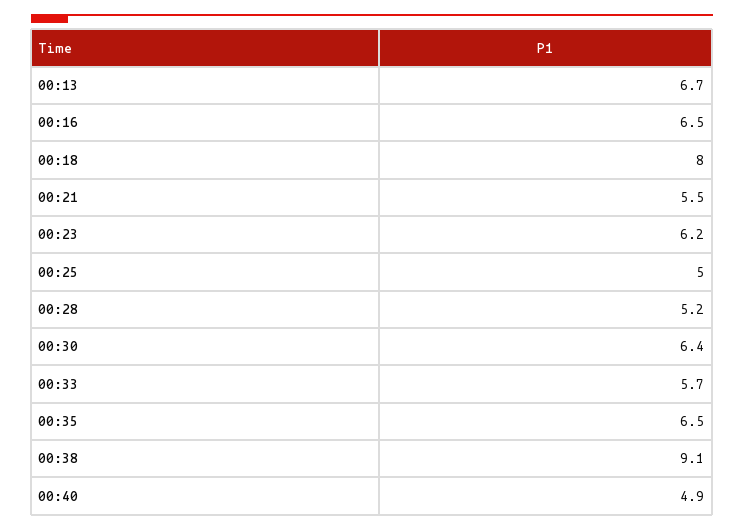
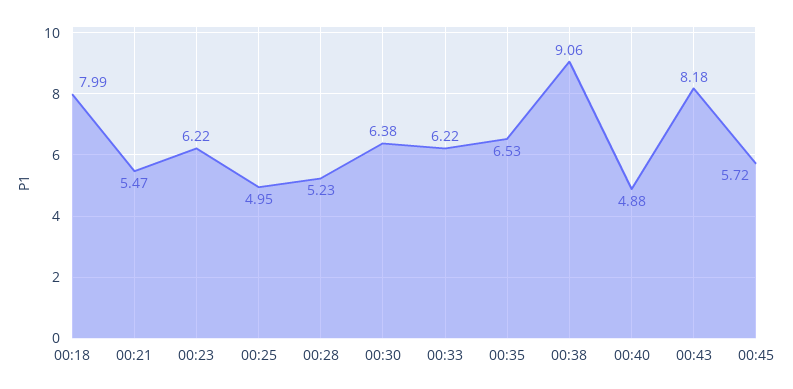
00:13: 6.7 -> none
00:16: 6.5 -> none
00:33: 5.7 -> 6.22
00:43: none -> 8.18
00:45: none -> 5.72

